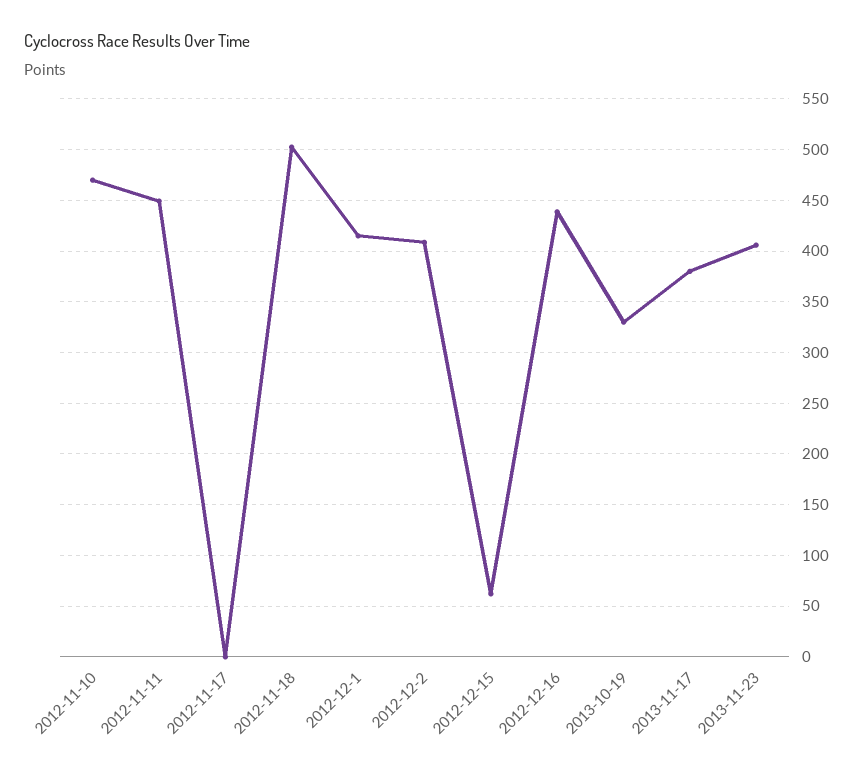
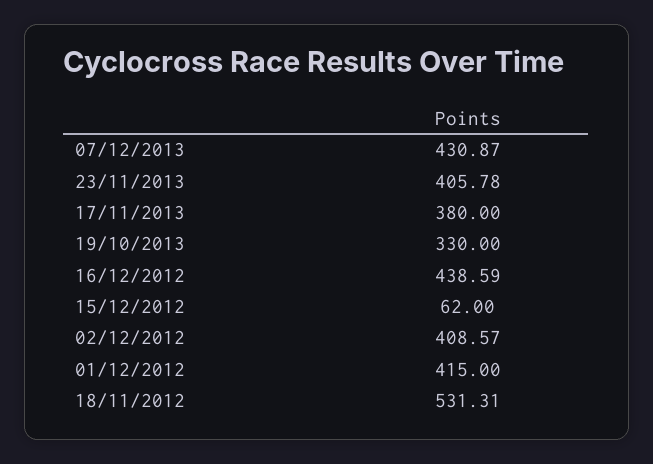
2012-11-10: 470 -> none
2012-11-11: 450 -> none
2012-11-17: 0 -> none
2012-11-18: 500 -> 531.31
07/12/2013: none -> 430.87

